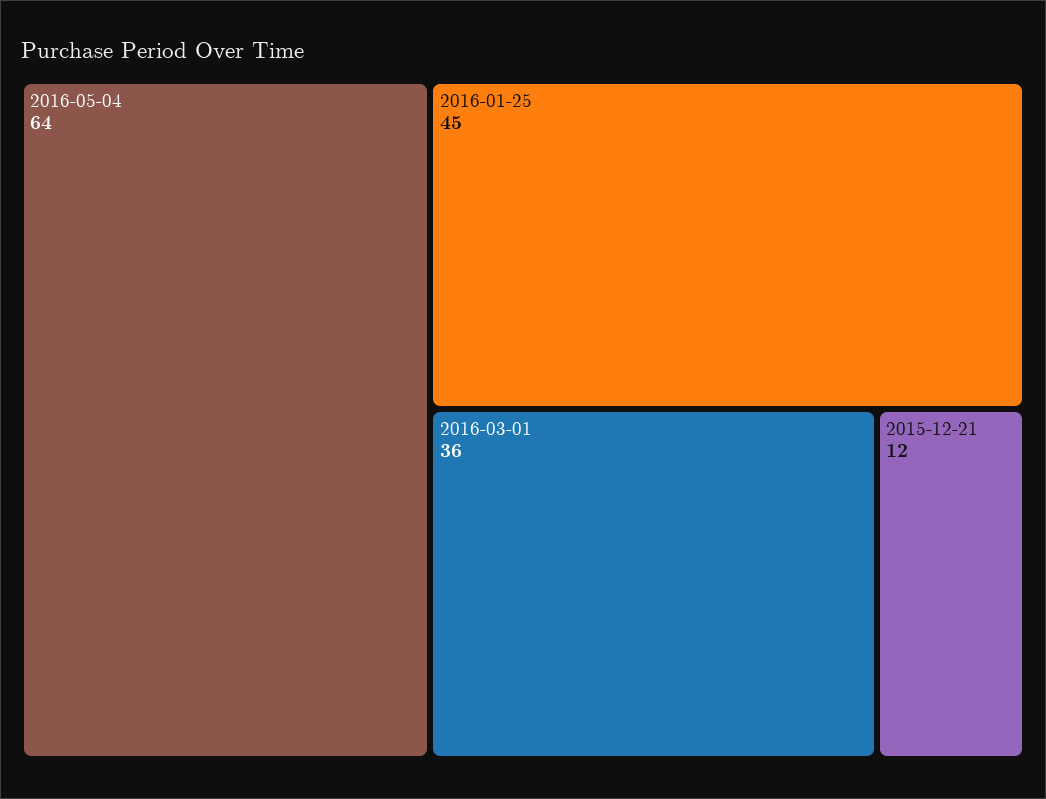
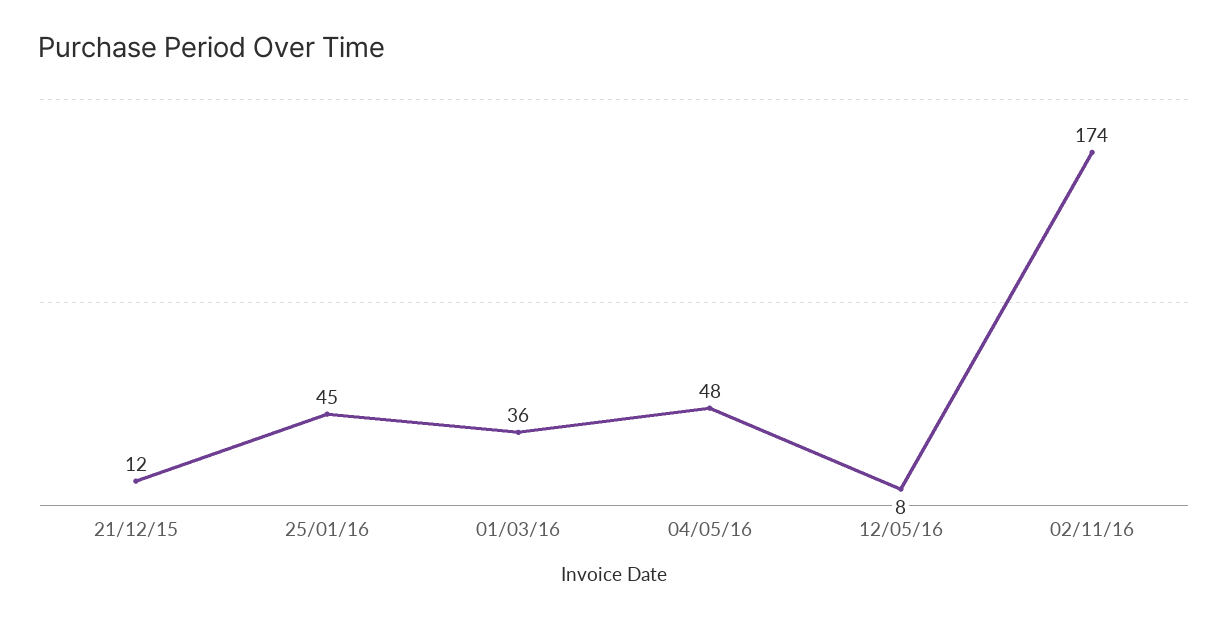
2016-05-04: 64 -> 48
12/05/16: none -> 8
02/11/16: none -> 174

